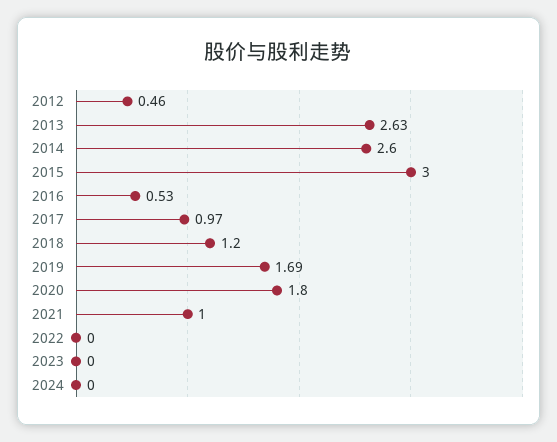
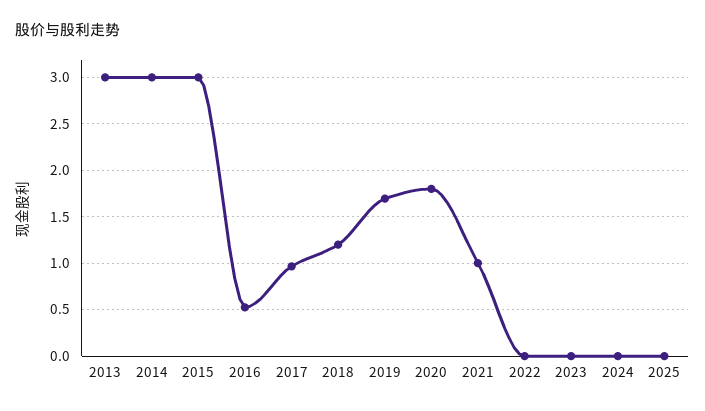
2012: 0.46 -> none
2013: 2.63 -> 3
2014: 2.6 -> 3
2025: none -> 0

